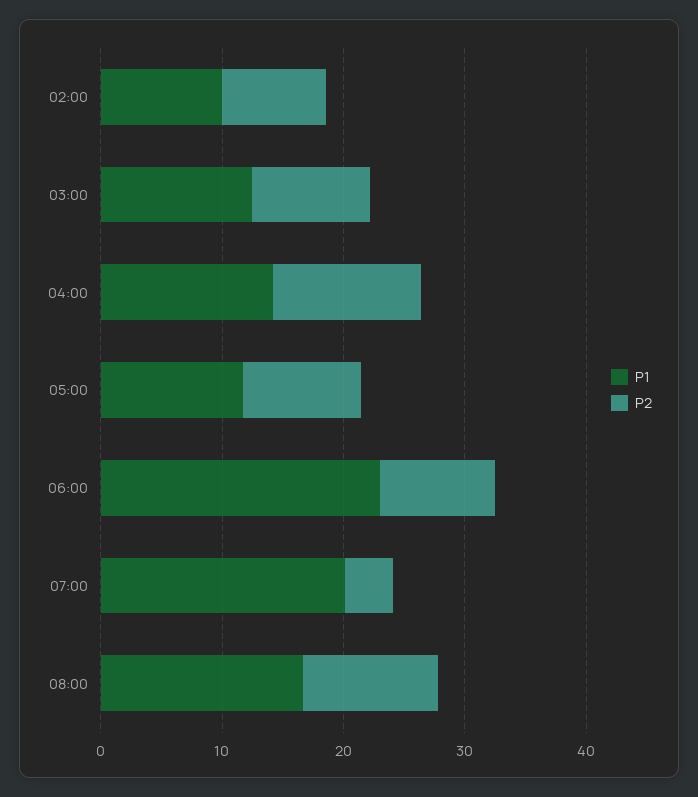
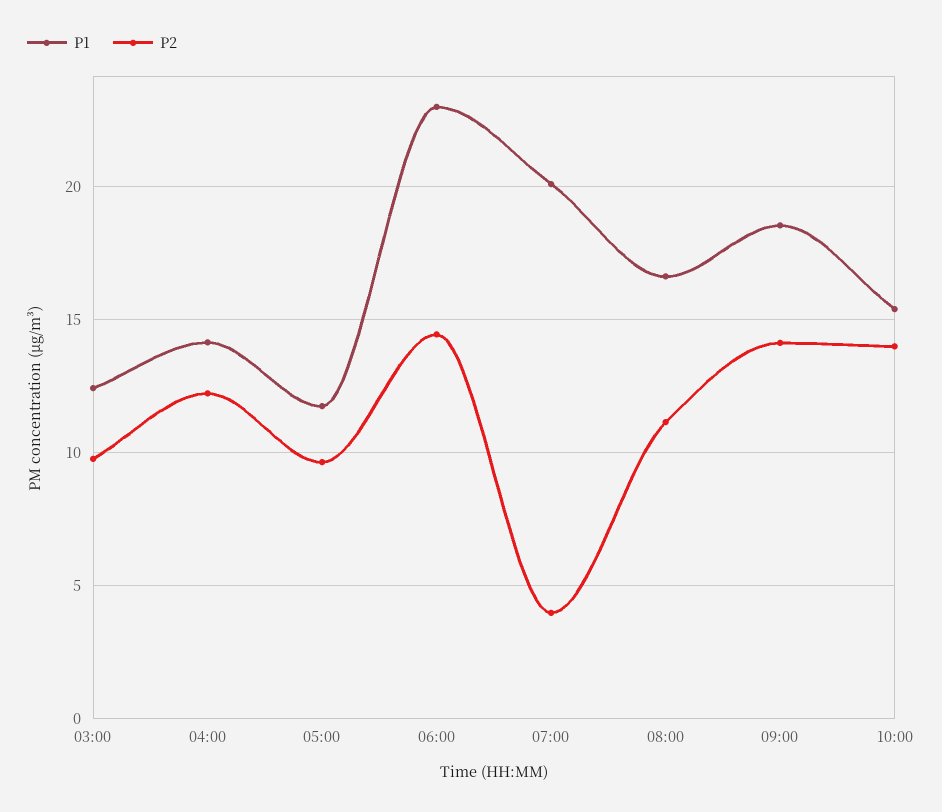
P1, 02:00: 10 -> none
P2, 02:00: 8 -> none
P2, 06:00: 10 -> 14.5
P1, 09:00: none -> 18.5
P2, 09:00: none -> 14
P1, 10:00: none -> 15.5
P2, 10:00: none -> 14

